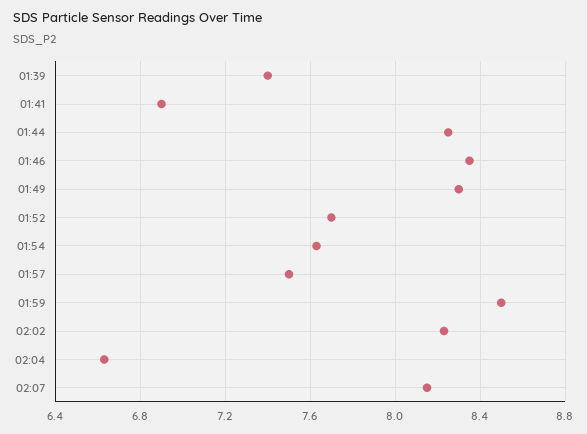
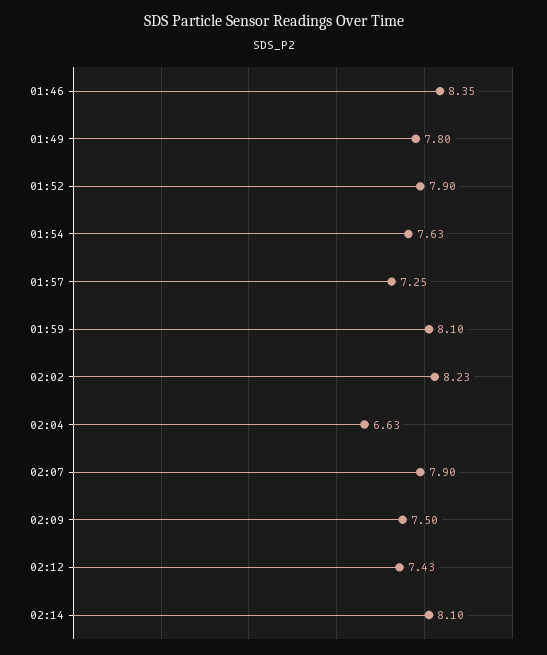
01:39: 7.4 -> none
01:41: 6.9 -> none
01:44: 8.25 -> none
01:49: 8.3 -> 7.8
01:52: 7.7 -> 7.9
01:57: 7.5 -> 7.25
01:59: 8.5 -> 8.1
02:07: 8.15 -> 7.9
02:09: none -> 7.5
02:12: none -> 7.43
02:14: none -> 8.1

